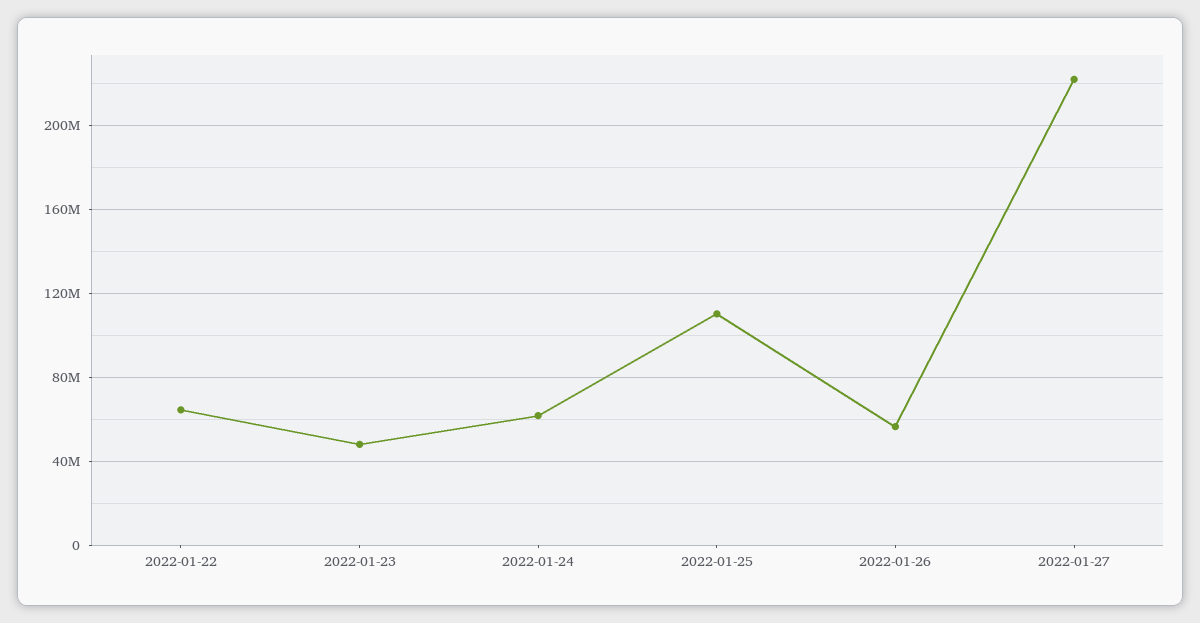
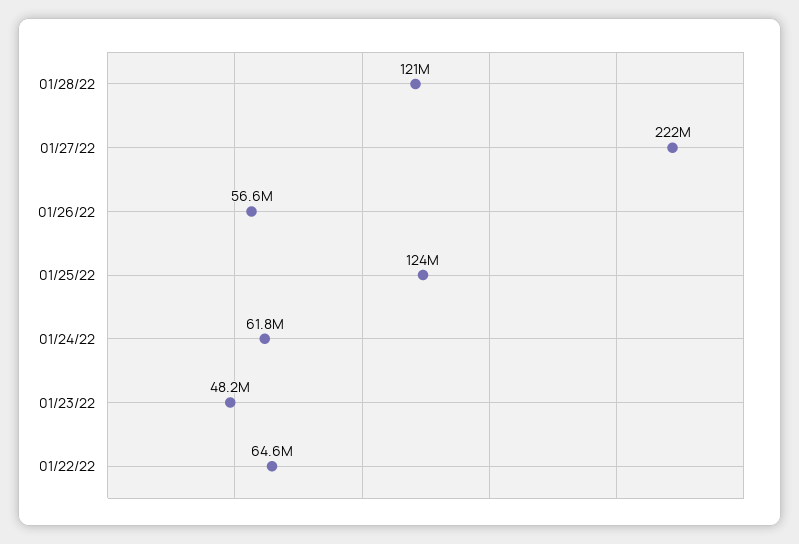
2022-01-25: 110000000 -> 124000000
01/28/22: none -> 121000000

